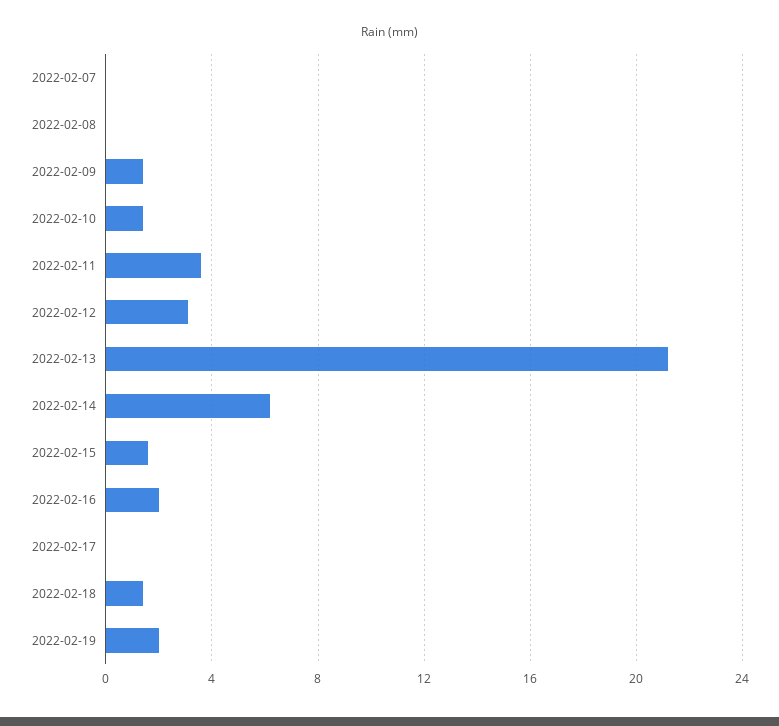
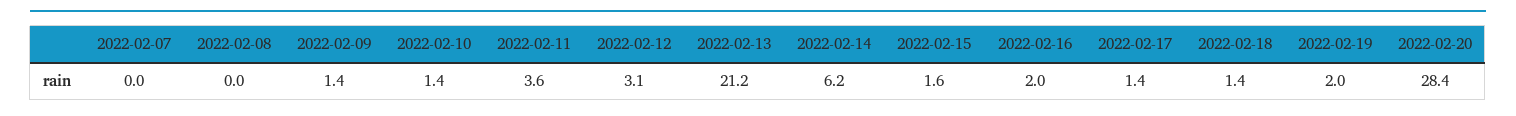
2022-02-17: 0 -> 1.4
2022-02-20: none -> 28.4

